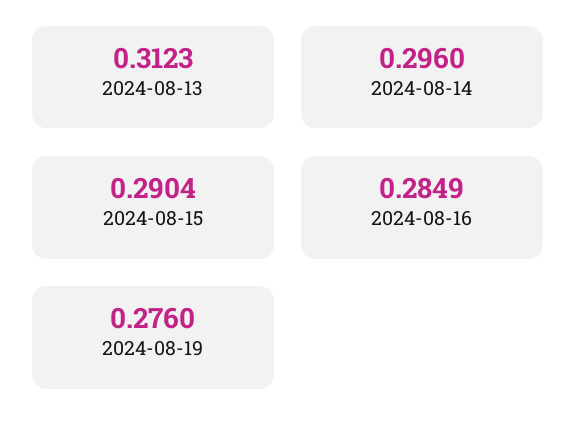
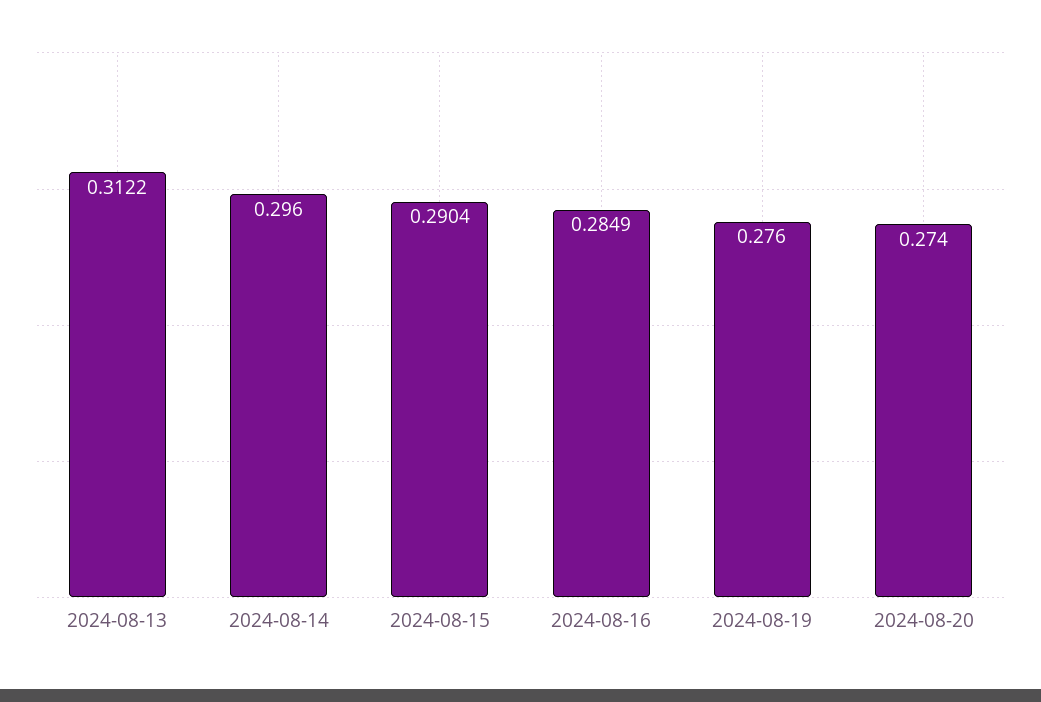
2024-08-13: 0.3123 -> 0.3122
2024-08-20: none -> 0.274

